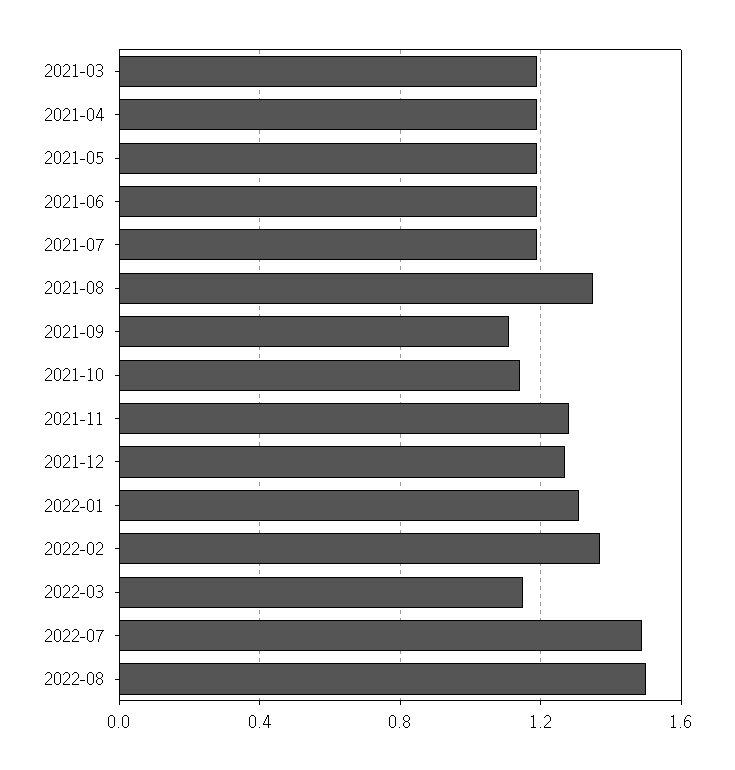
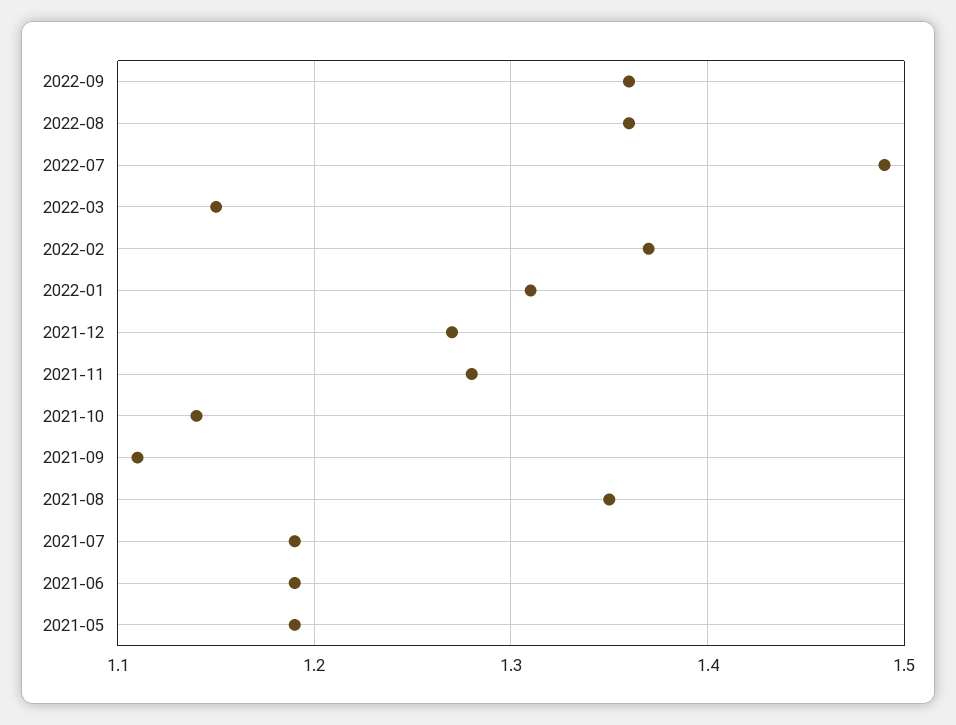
2021-03: 1.2 -> none
2021-04: 1.2 -> none
2022-08: 1.5 -> 1.36
2022-09: none -> 1.36

